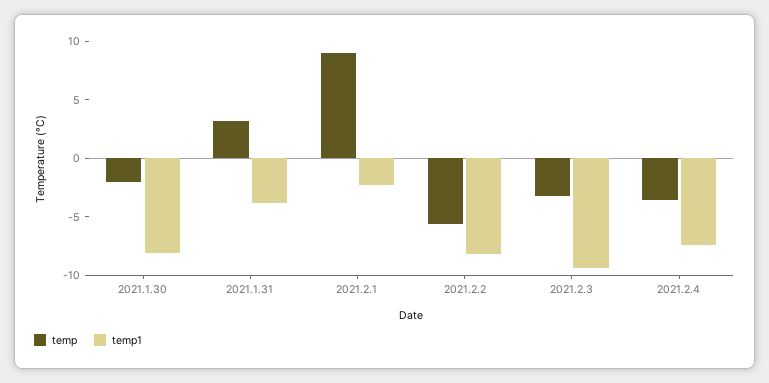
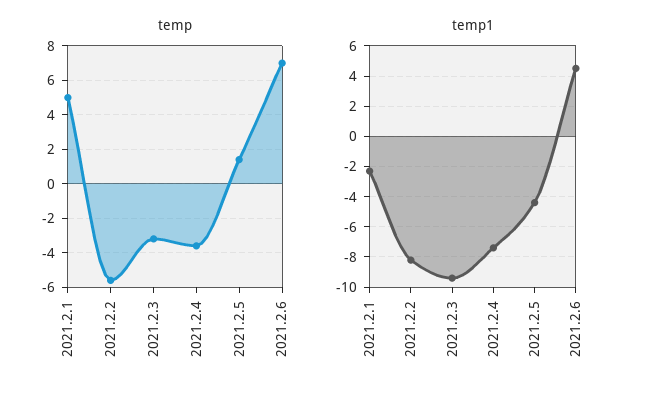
temp, 2021.1.30: -2 -> none
temp1, 2021.1.30: -8 -> none
temp, 2021.1.31: 3 -> none
temp1, 2021.1.31: -4 -> none
temp, 2021.2.1: 9 -> 5
temp, 2021.2.5: none -> 1.5
temp, 2021.2.6: none -> 7
temp1, 2021.2.5: none -> -4.5
temp1, 2021.2.6: none -> 4.5

